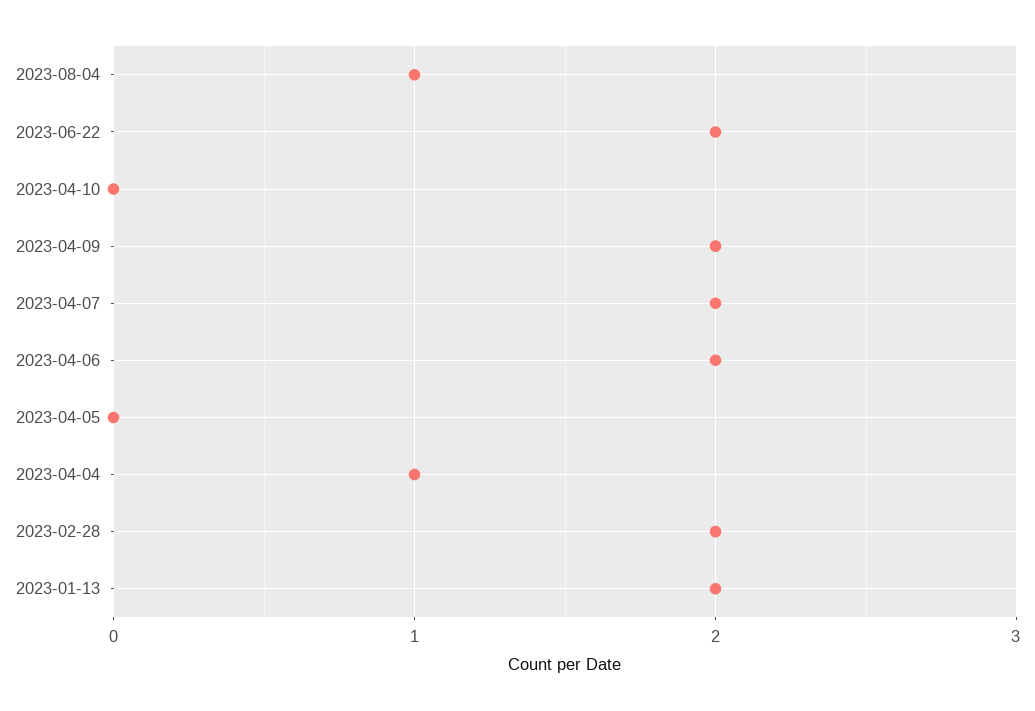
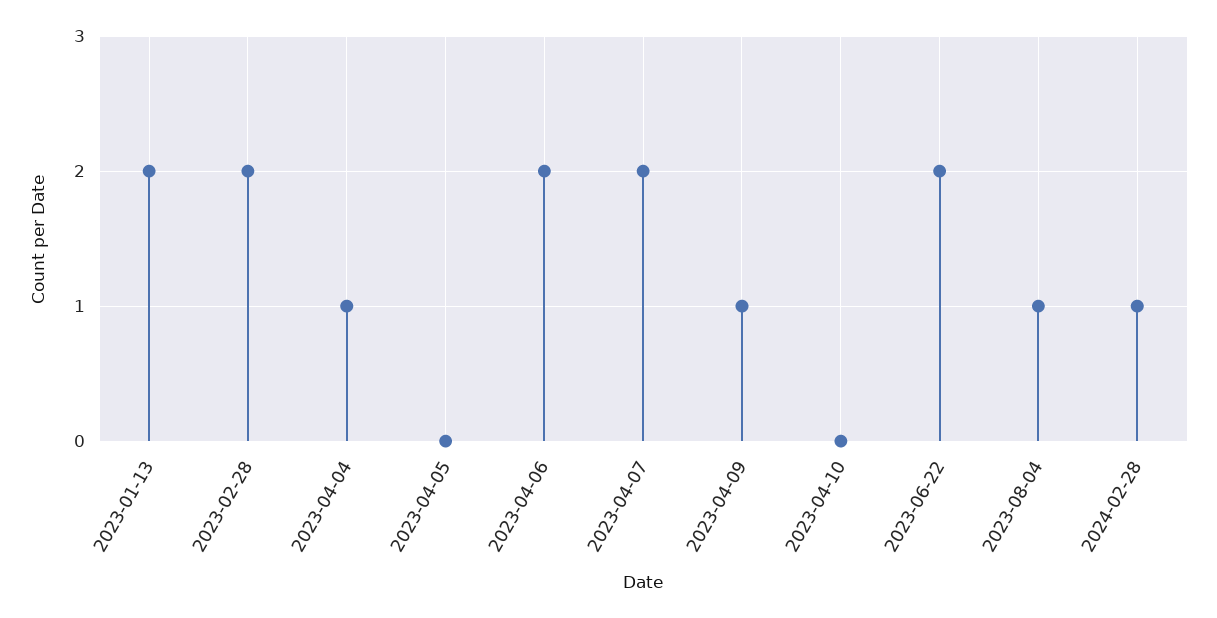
2023-04-09: 2 -> 1
2024-02-28: none -> 1

